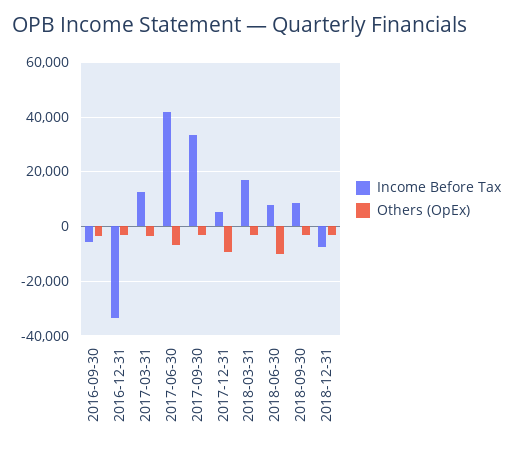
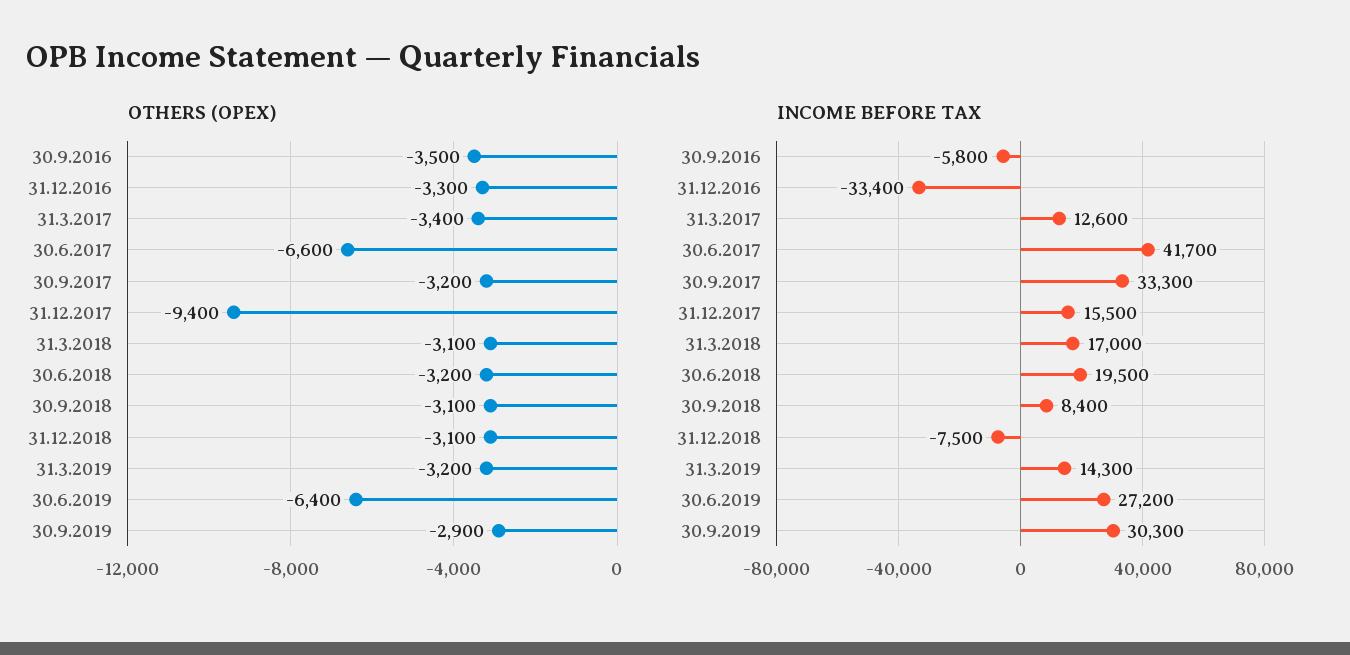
Income Before Tax, 2017-12-31: 5000 -> 15500
Income Before Tax, 2018-06-30: 7500 -> 19500
Others (OpEx), 2018-06-30: -10000 -> -3200
Others (OpEx), 31.3.2019: none -> -3200
Others (OpEx), 30.6.2019: none -> -6400
Others (OpEx), 30.9.2019: none -> -2900
Income Before Tax, 31.3.2019: none -> 14300
Income Before Tax, 30.6.2019: none -> 27200
Income Before Tax, 30.9.2019: none -> 30300

